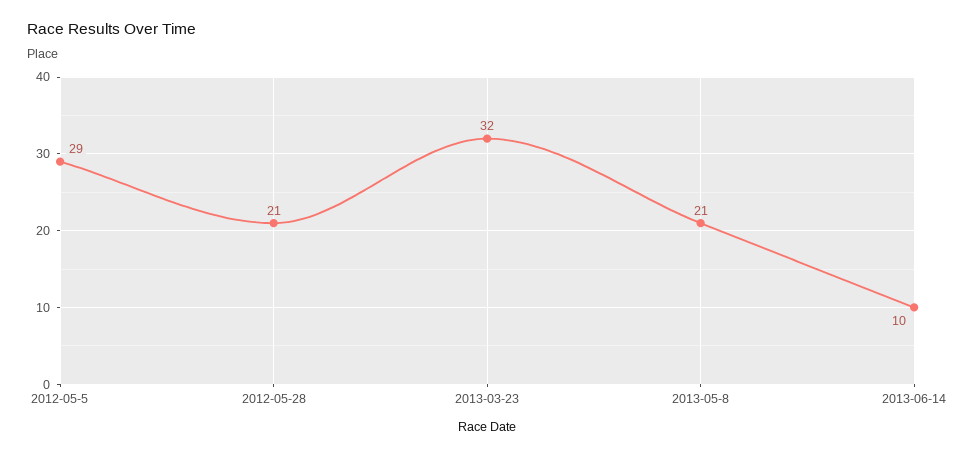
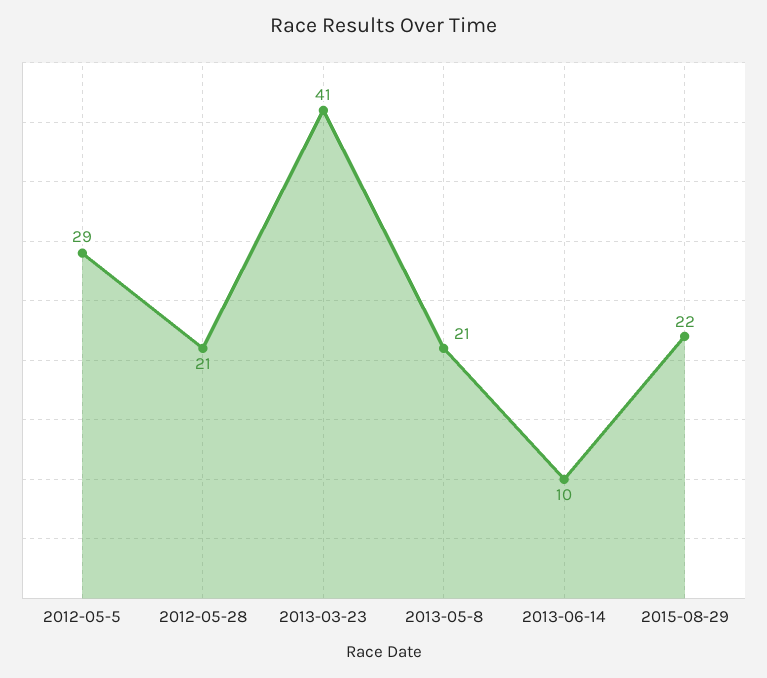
2013-03-23: 32 -> 41
2015-08-29: none -> 22

